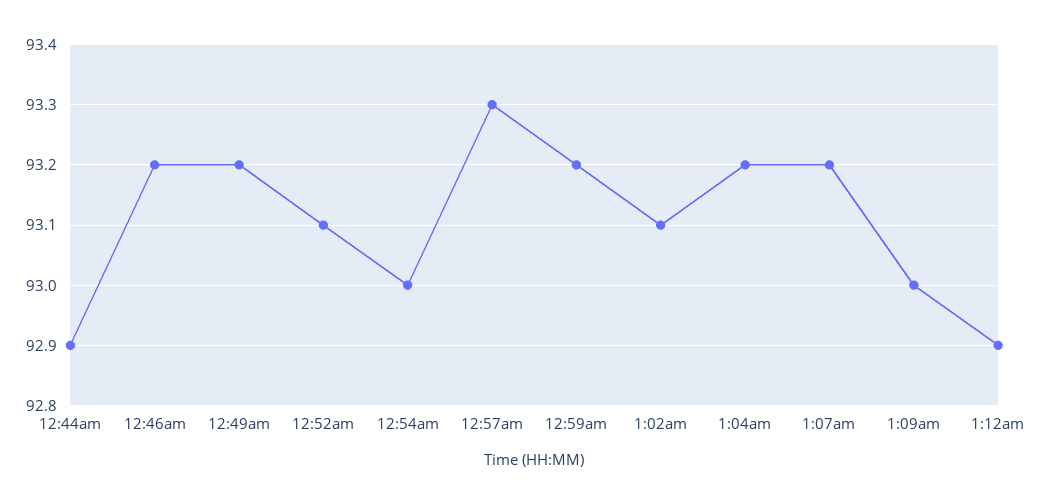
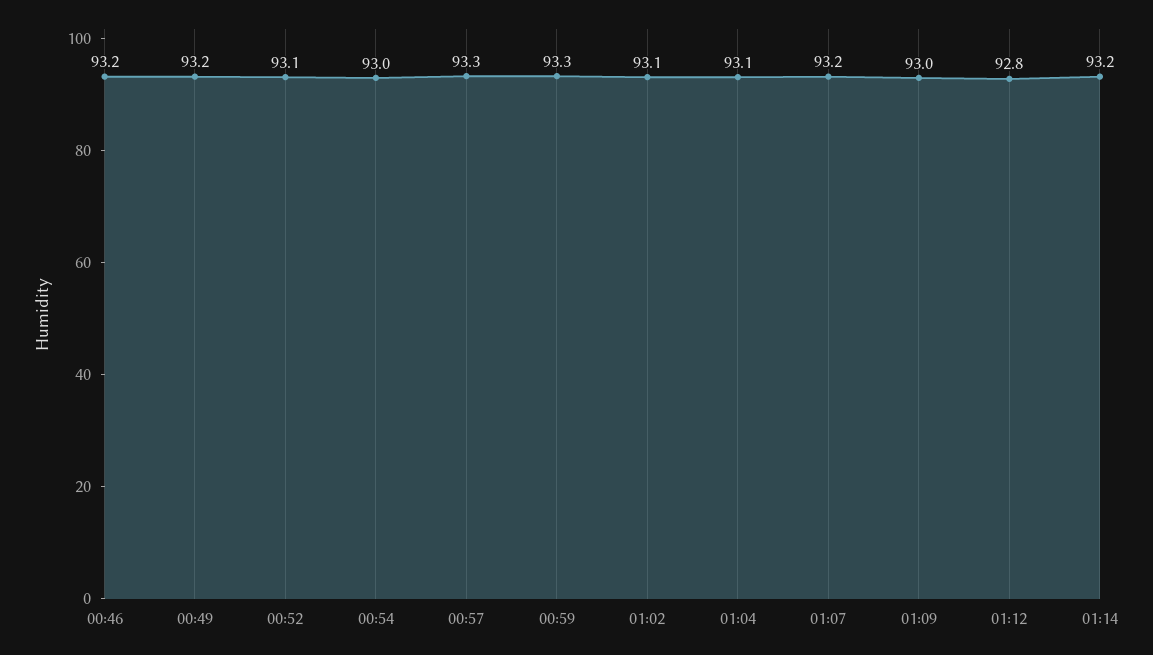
12:44am: 92.9 -> none
12:59am: 93.2 -> 93.3
1:04am: 93.2 -> 93.1
1:12am: 92.9 -> 92.8
01:14: none -> 93.2

